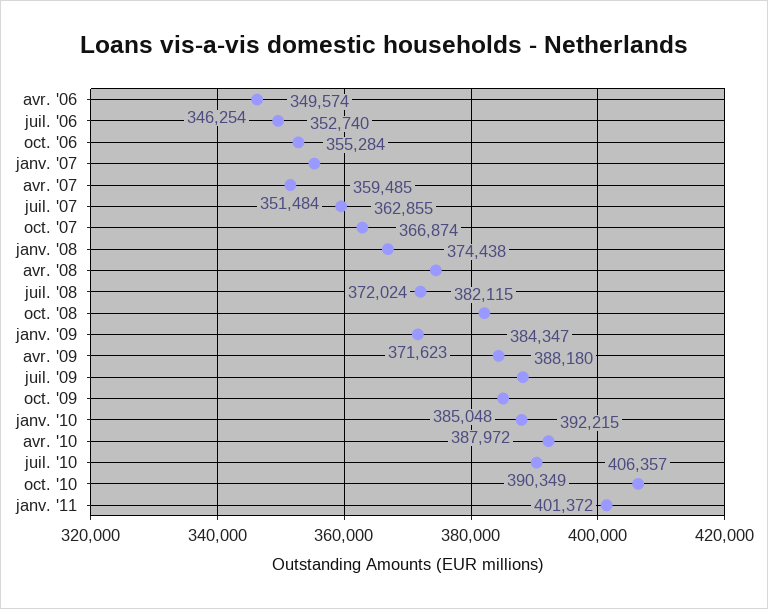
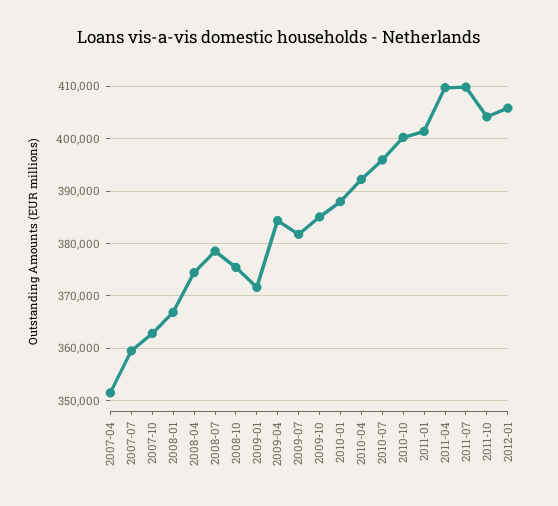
avr. '06: 346254 -> none
juil. '06: 349574 -> none
oct. '06: 352740 -> none
janv. '07: 355284 -> none
juil. '08: 372024 -> 378000
oct. '08: 382115 -> 376000
juil. '09: 388180 -> 382000
juil. '10: 390349 -> 396000
oct. '10: 406357 -> 400000
2011-04: none -> 410000
2011-07: none -> 410000
2011-10: none -> 404000
2012-01: none -> 406000

